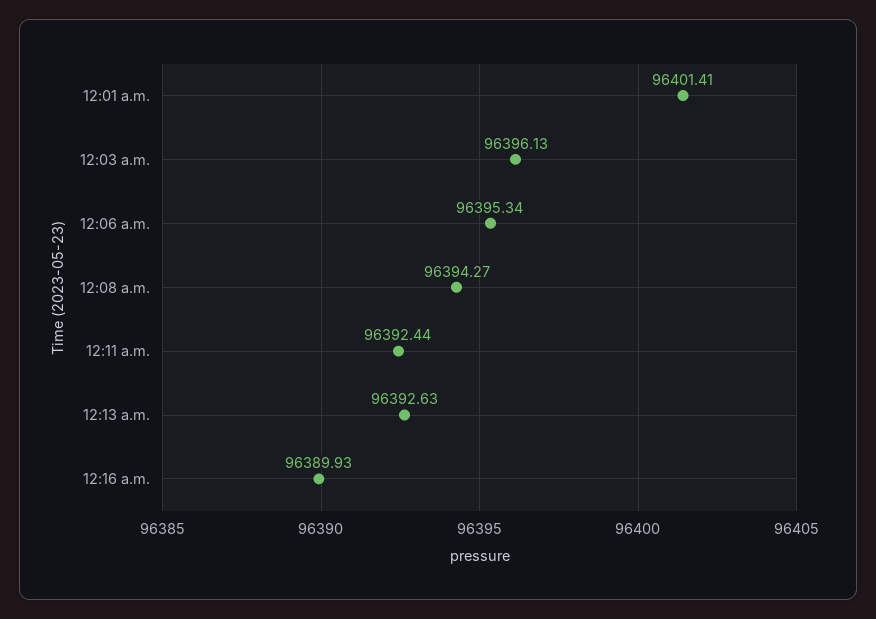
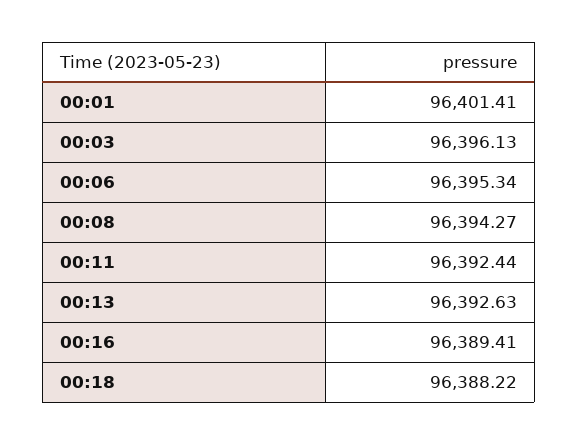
12:16 a.m.: 96389.93 -> 96389.41
00:18: none -> 96388.22

